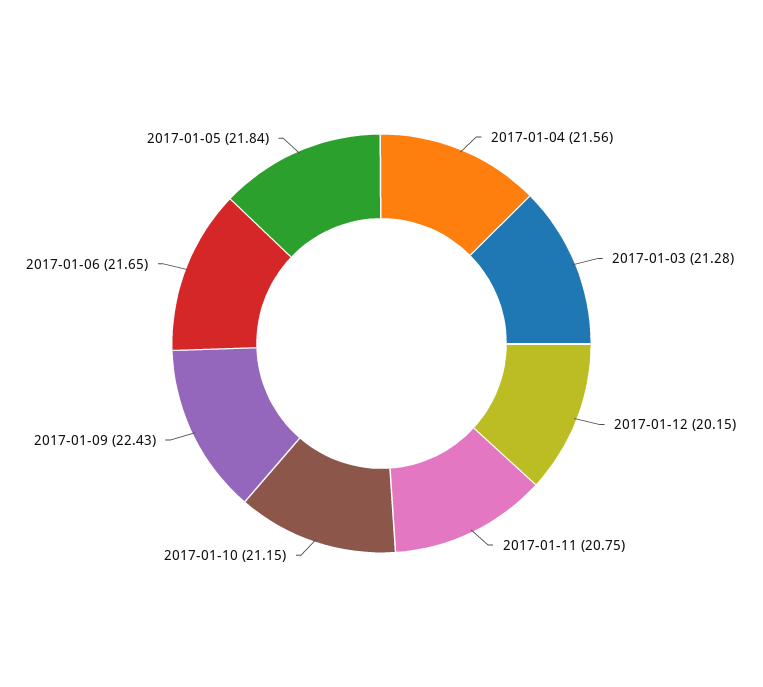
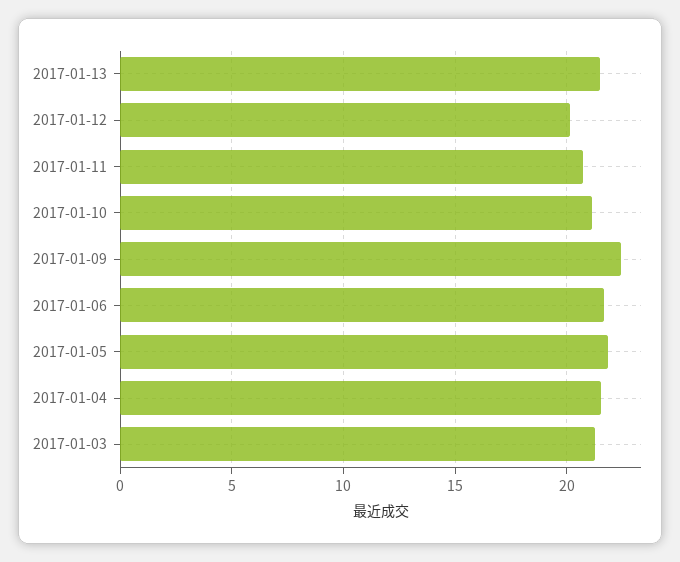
2017-01-13: none -> 21.5

